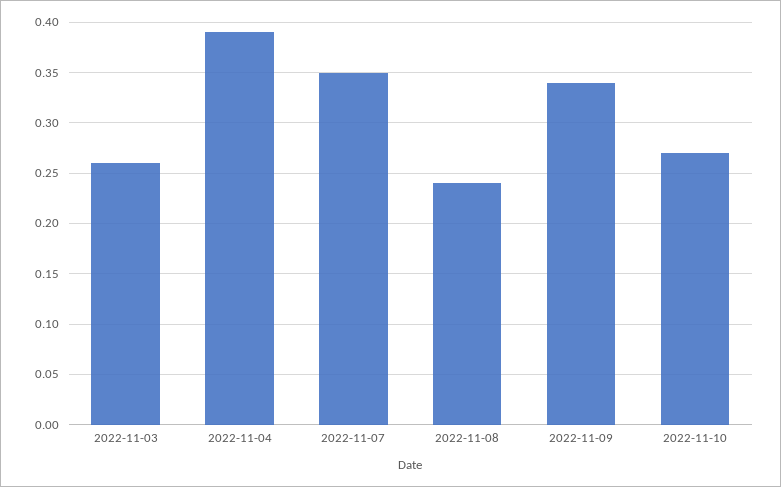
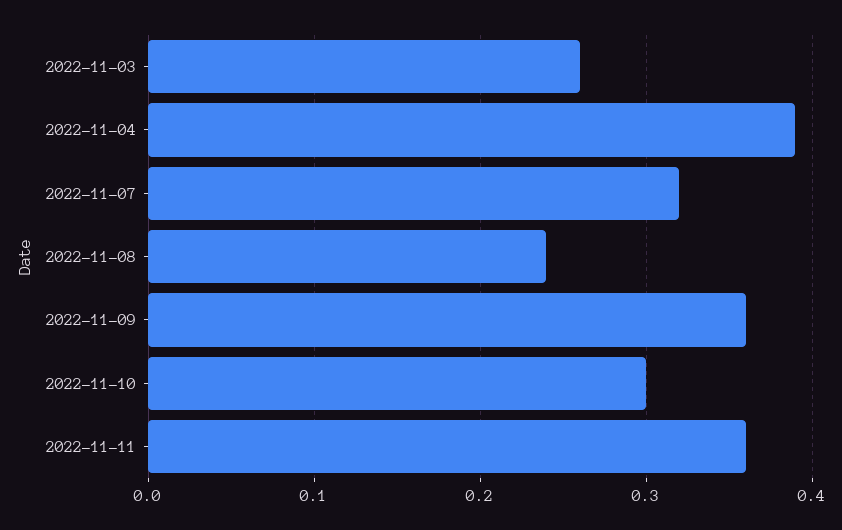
2022-11-07: 0.35 -> 0.32
2022-11-09: 0.34 -> 0.36
2022-11-10: 0.27 -> 0.3
2022-11-11: none -> 0.36

